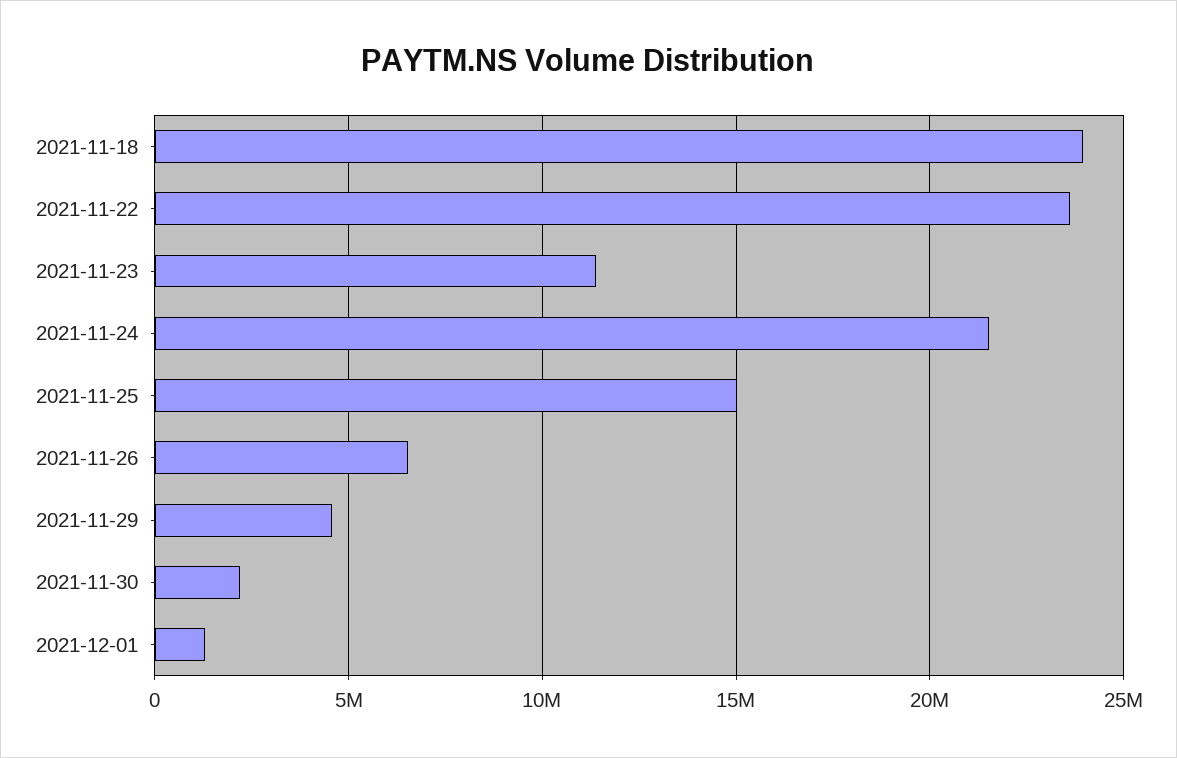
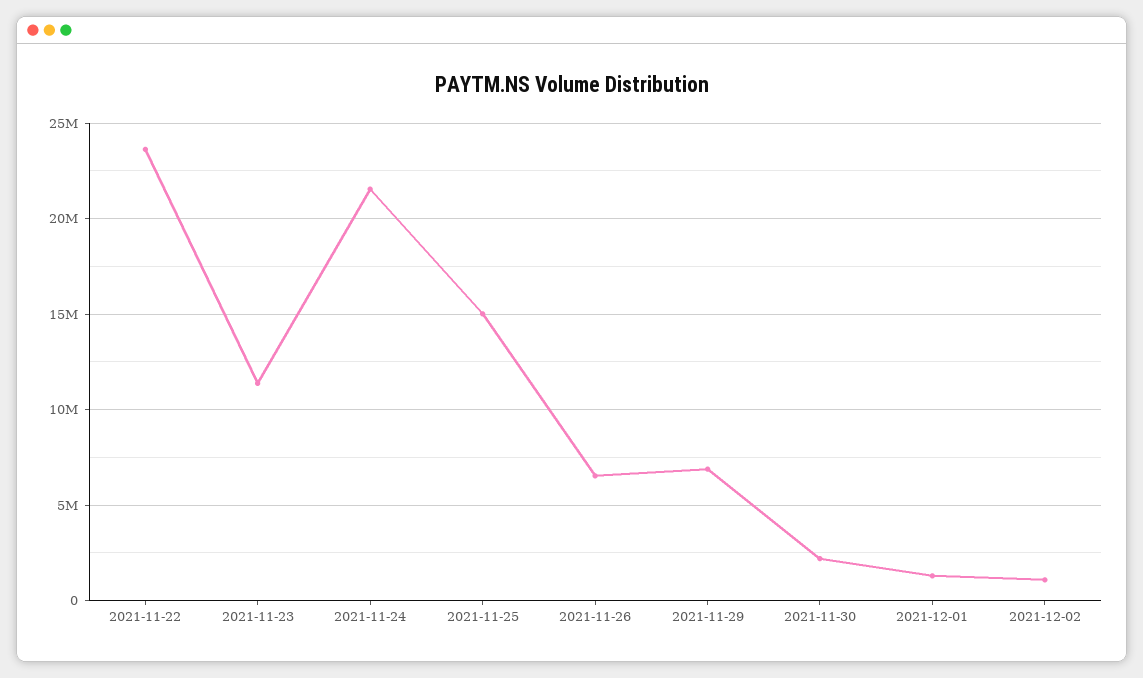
2021-11-18: 24000000 -> none
2021-11-29: 4500000 -> 7000000
2021-12-02: none -> 1000000

